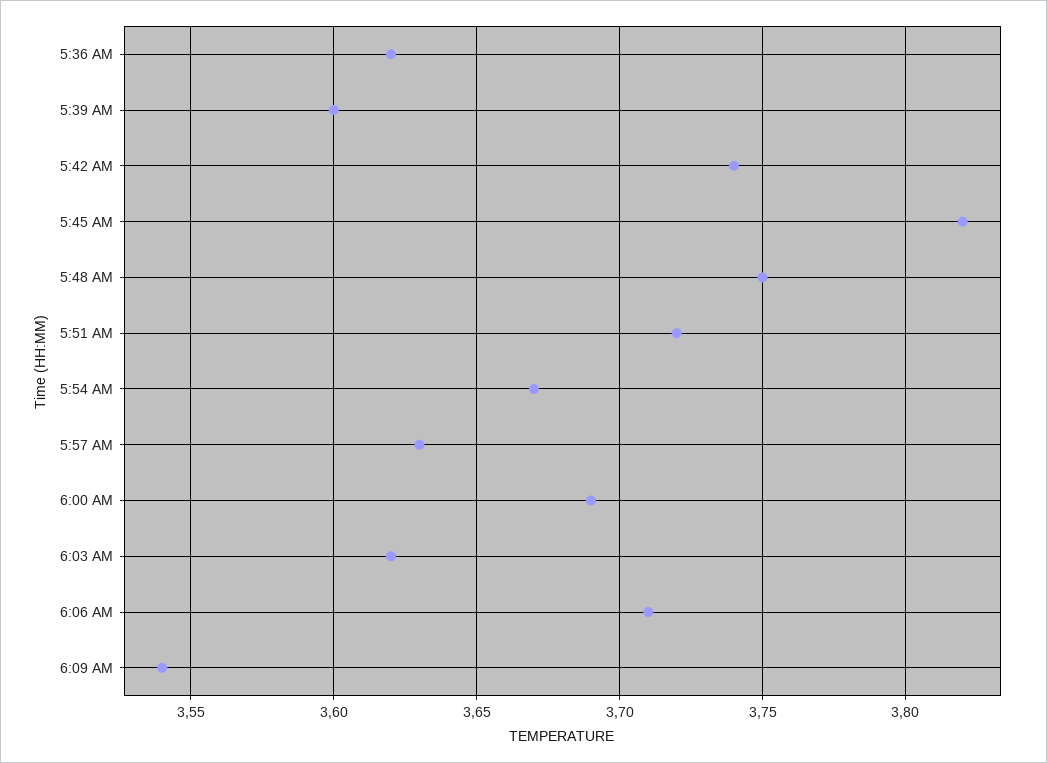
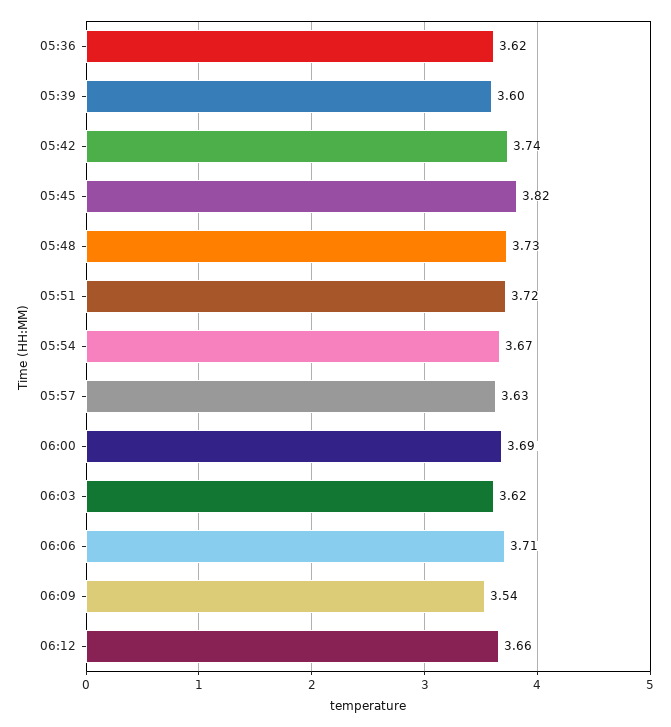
5:48 AM: 3.75 -> 3.73
06:12: none -> 3.66

